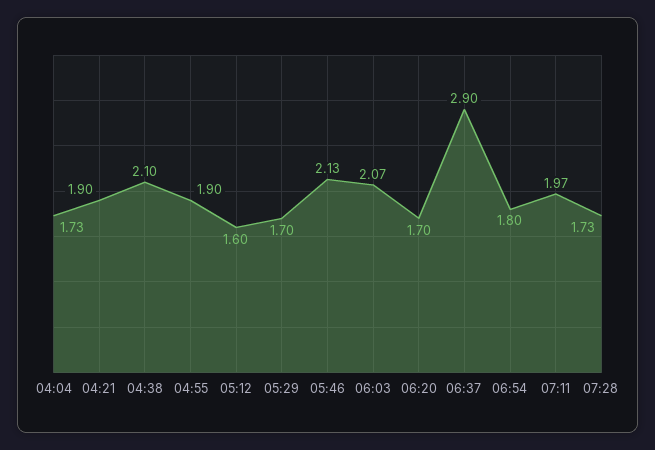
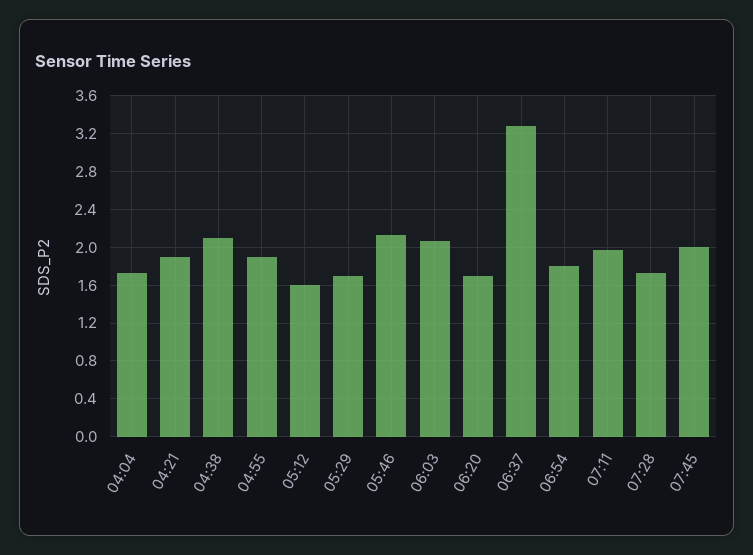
06:37: 2.9 -> 3.3
07:45: none -> 2

